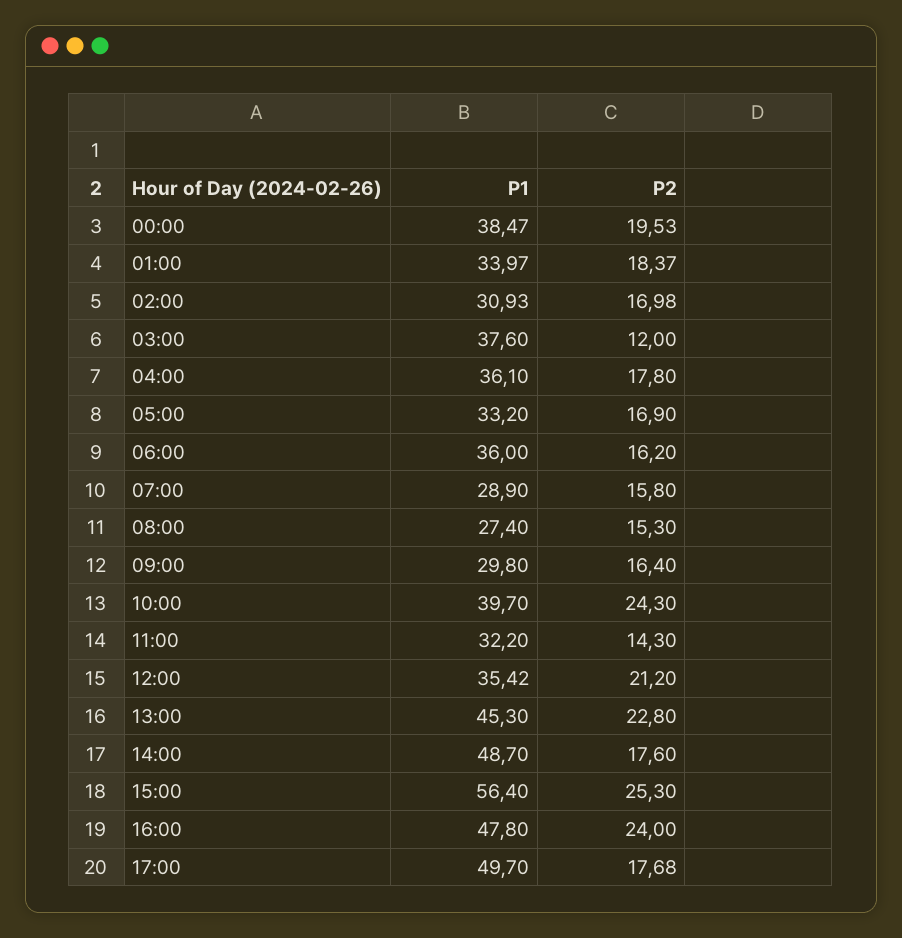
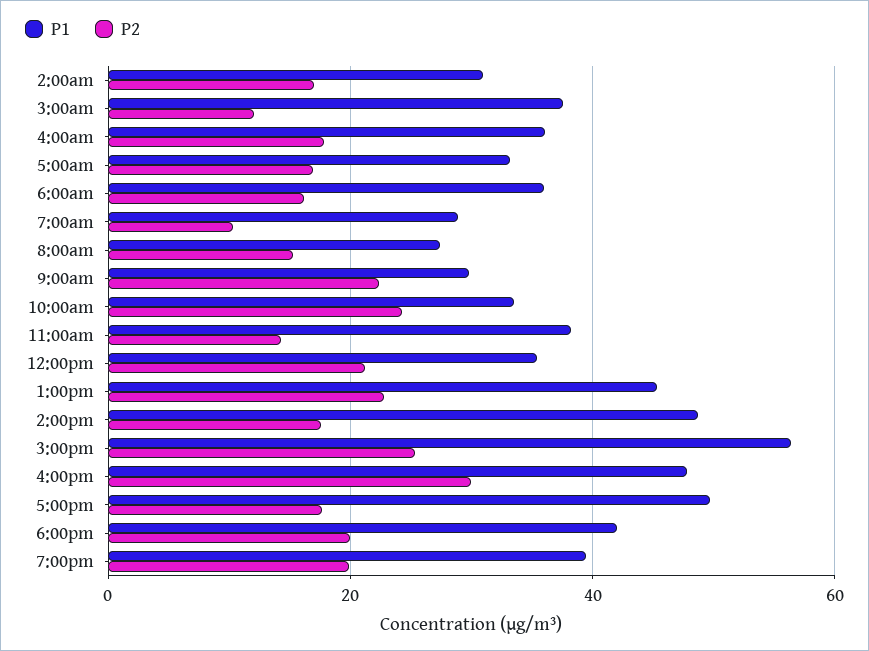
P1, 00:00: 38.47 -> none
P2, 00:00: 19.53 -> none
P1, 01:00: 33.97 -> none
P2, 01:00: 18.37 -> none
P2, 07:00: 15.8 -> 10
P2, 09:00: 16.4 -> 22
P1, 10:00: 39.7 -> 34
P1, 11:00: 32.2 -> 38
P2, 16:00: 24 -> 30
P1, 6:00pm: none -> 42
P2, 6:00pm: none -> 20
P1, 7:00pm: none -> 40
P2, 7:00pm: none -> 20

